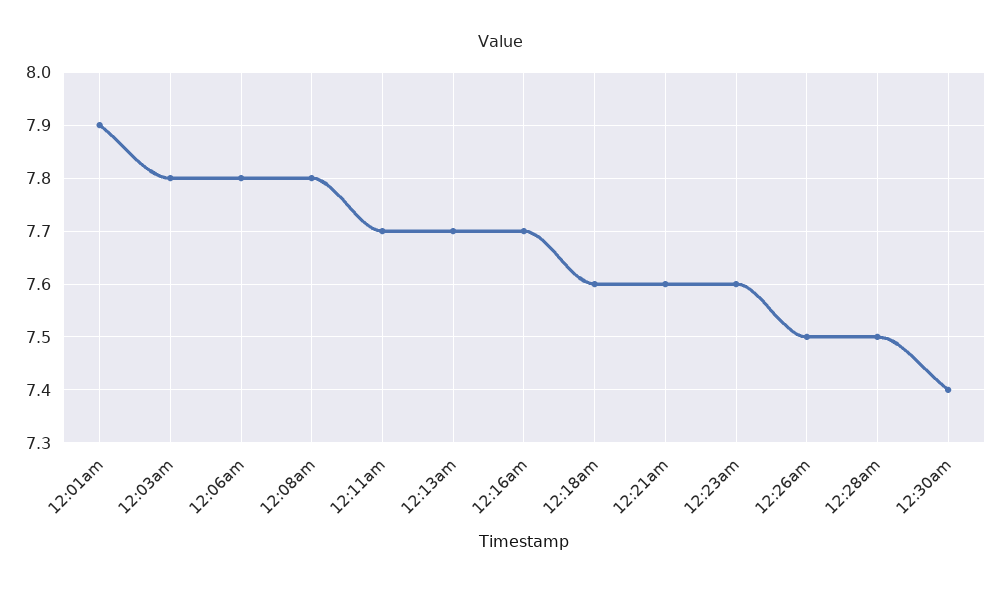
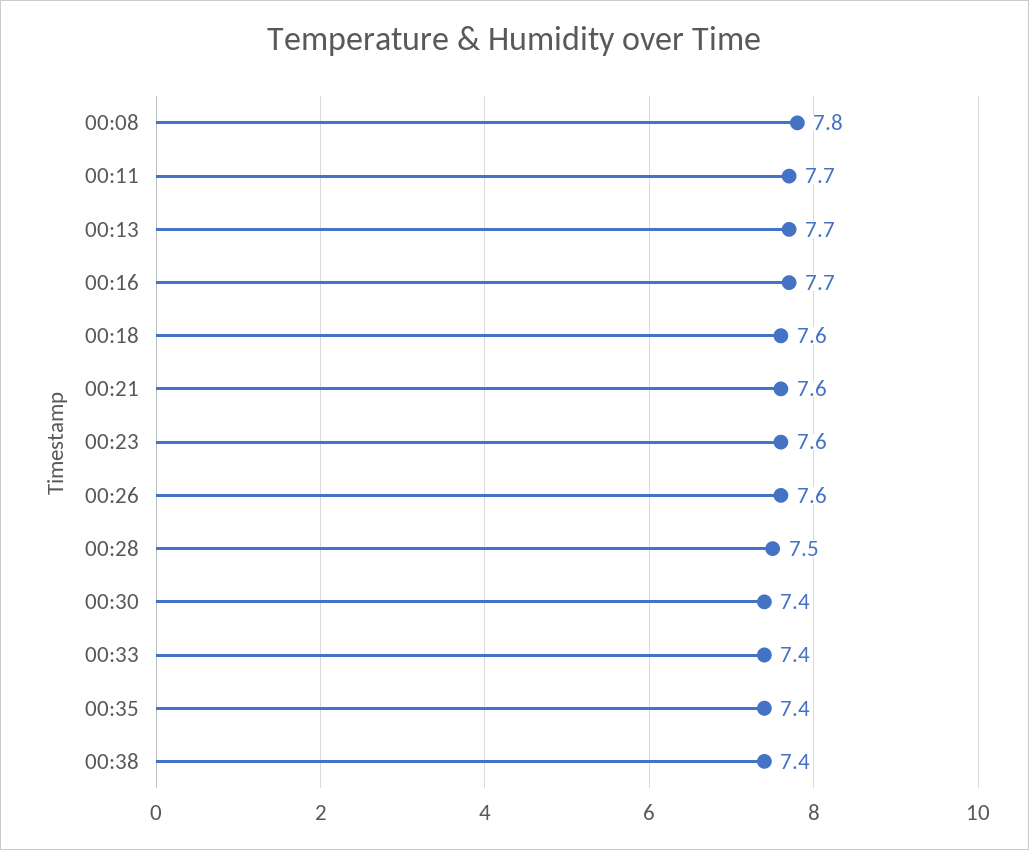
12:01am: 7.9 -> none
12:03am: 7.8 -> none
12:06am: 7.8 -> none
12:26am: 7.5 -> 7.6
00:33: none -> 7.4
00:35: none -> 7.4
00:38: none -> 7.4

